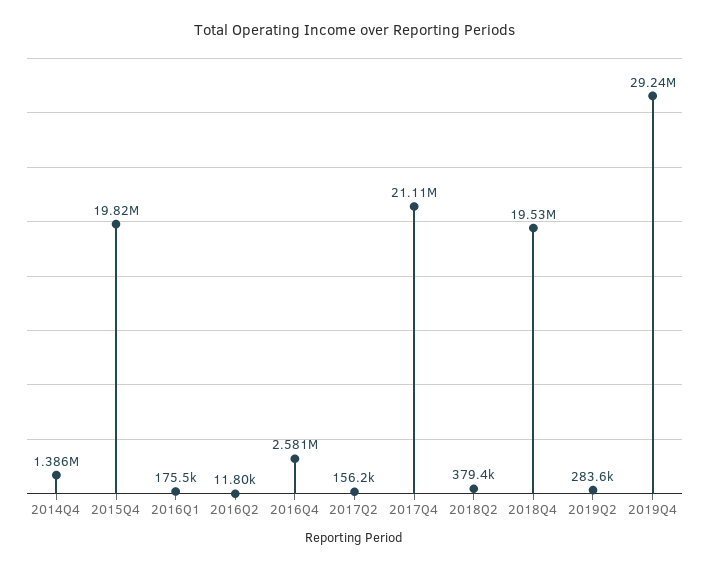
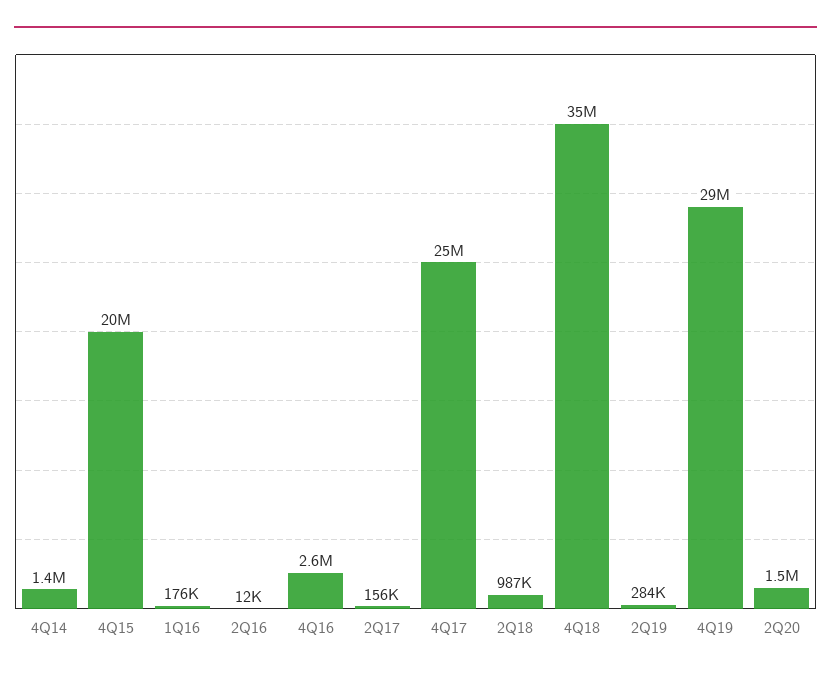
2017Q4: 21110000 -> 25000000
2018Q2: 379400 -> 987000
2018Q4: 19530000 -> 35000000
2Q20: none -> 1500000

